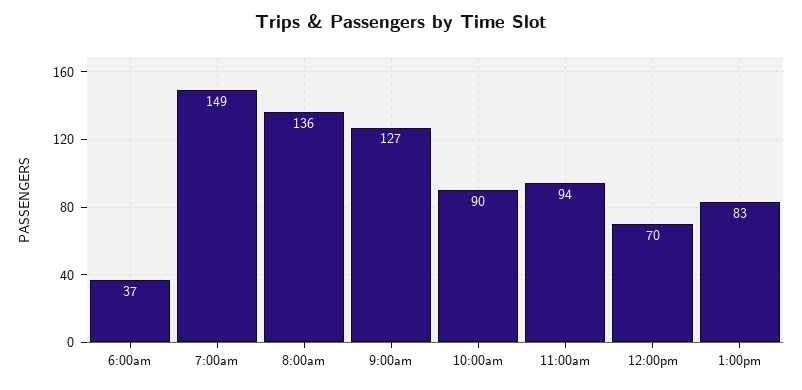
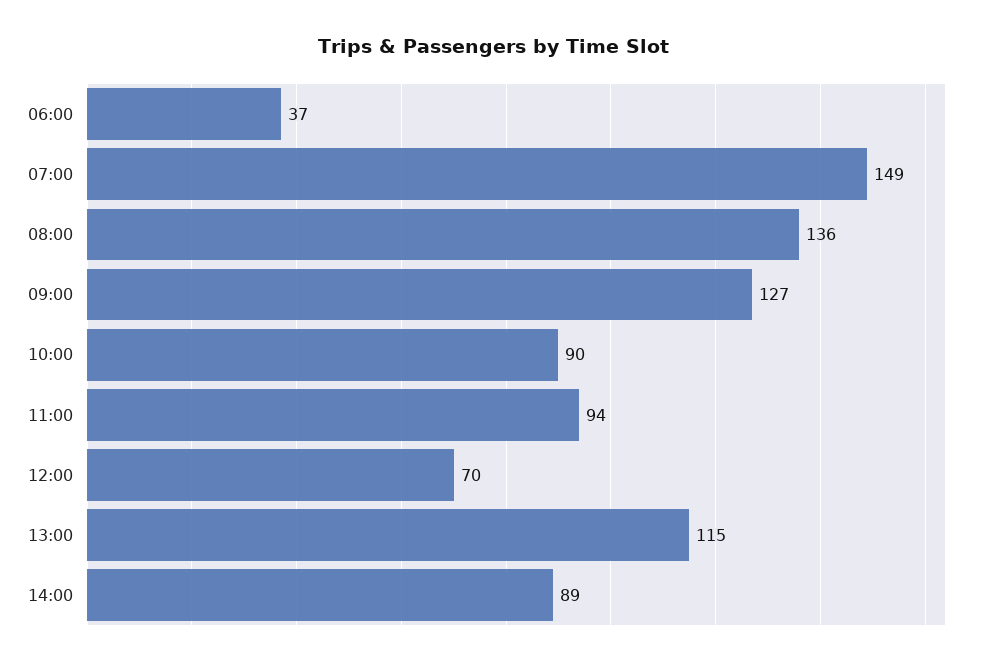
1:00pm: 83 -> 115
14:00: none -> 89

